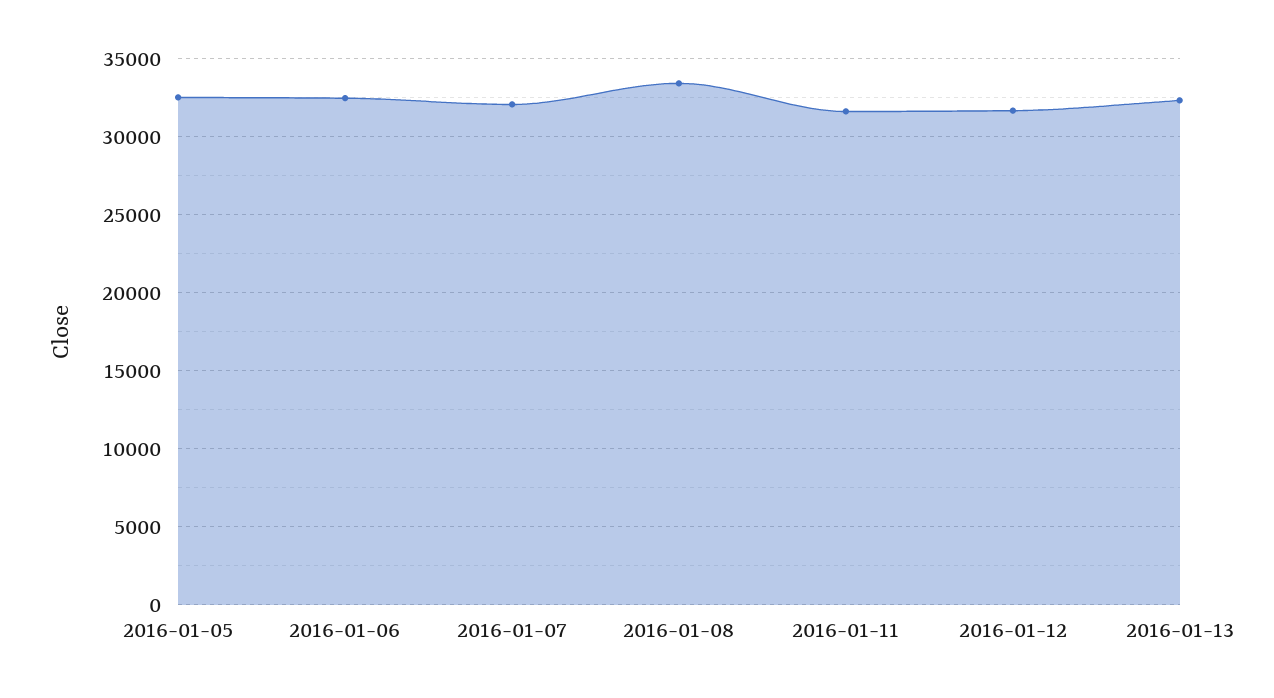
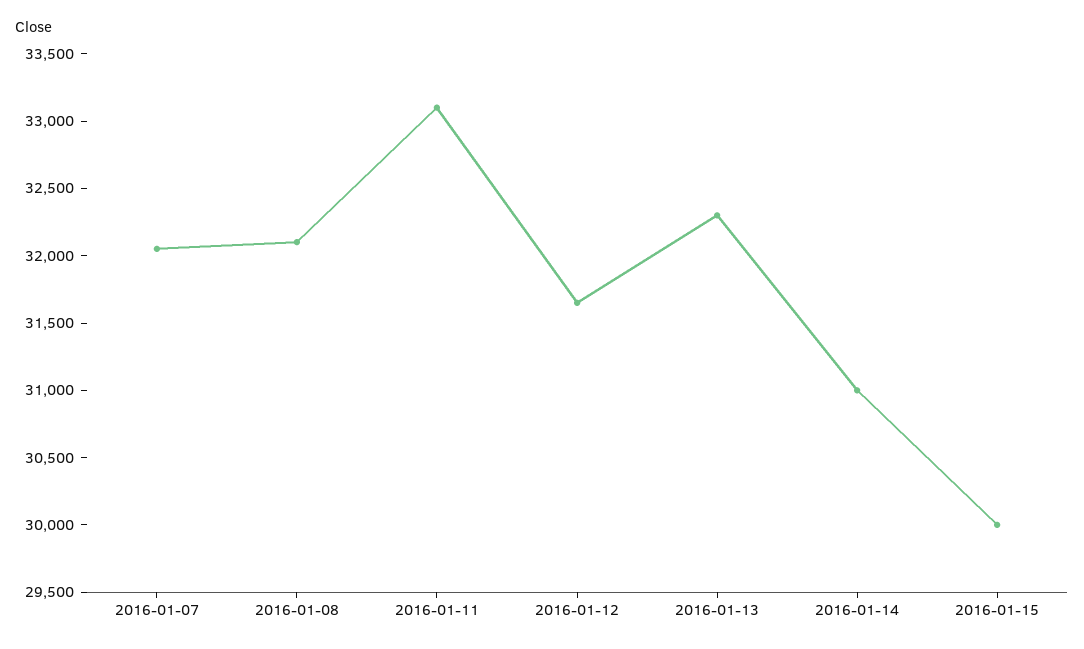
2016-01-05: 32500 -> none
2016-01-06: 32500 -> none
2016-01-08: 33500 -> 32100
2016-01-11: 31500 -> 33100
2016-01-14: none -> 31000
2016-01-15: none -> 30000

